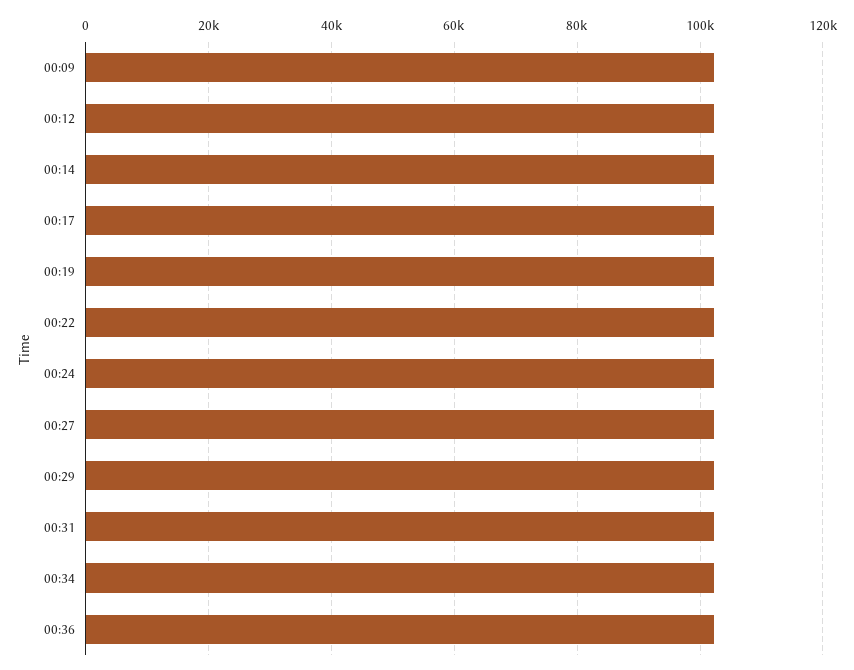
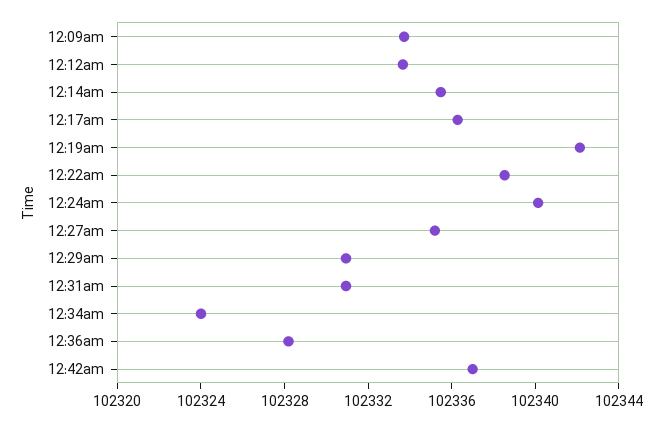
12:42am: none -> 102337

